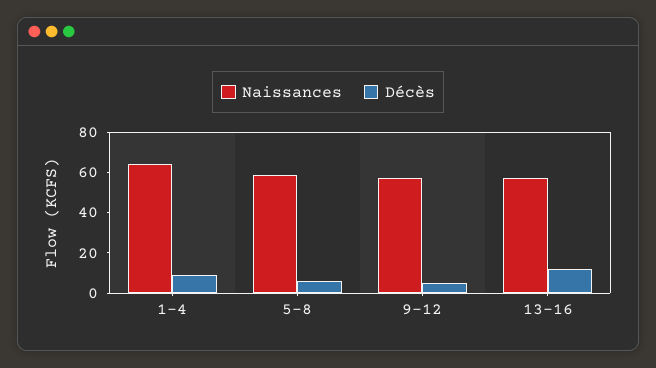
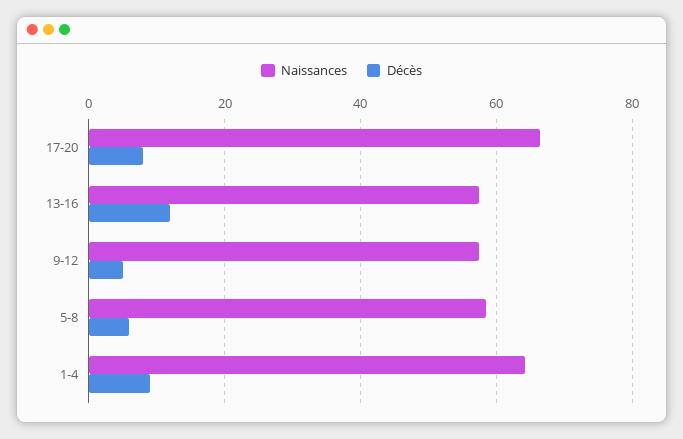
Naissances, 17-20: none -> 66
Décès, 17-20: none -> 8

